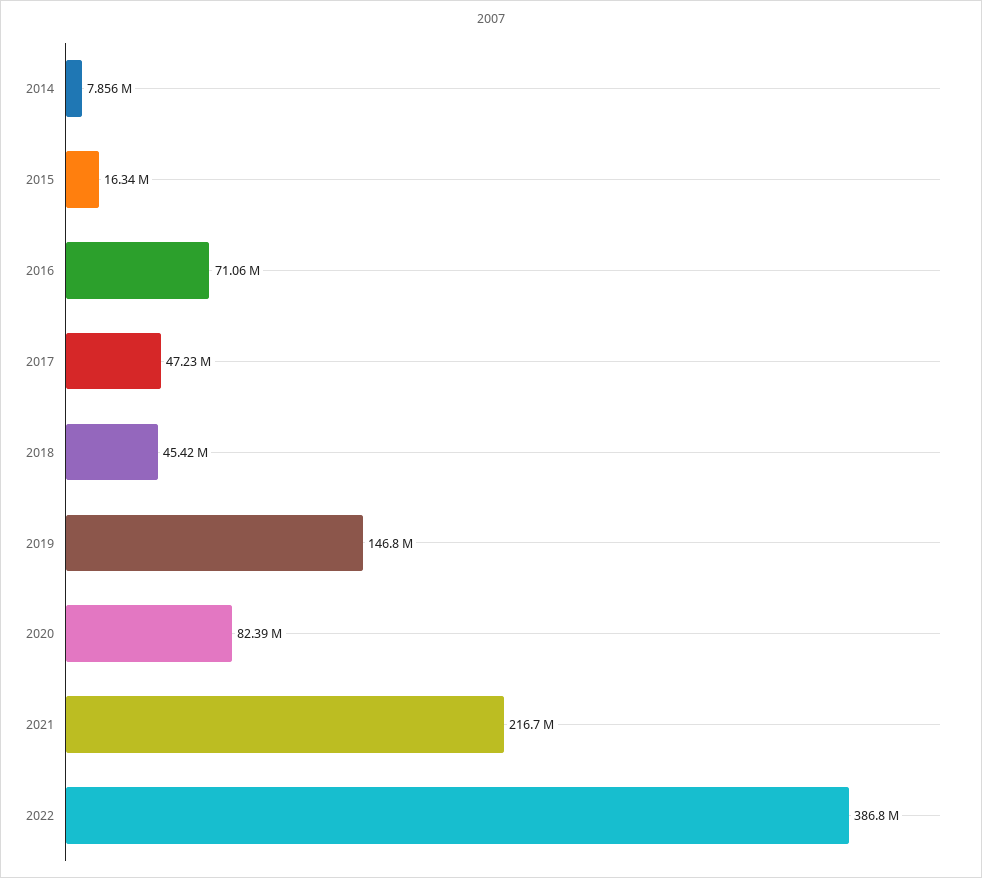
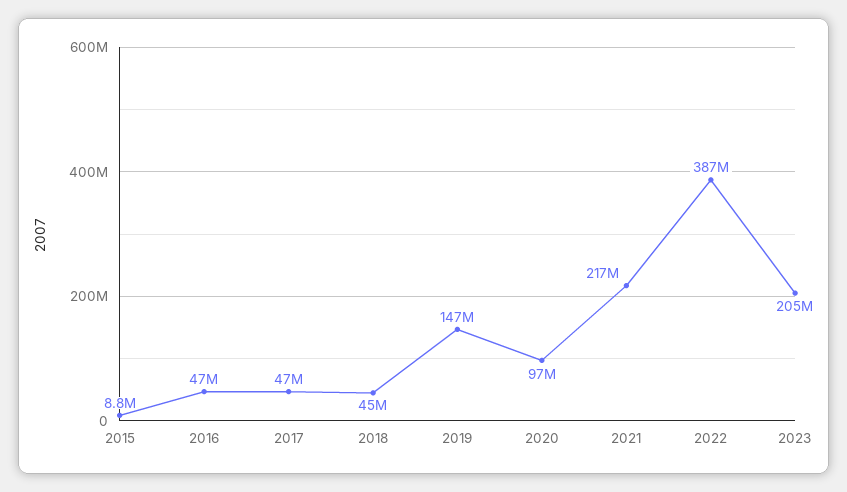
2014: 7856000 -> none
2015: 16340000 -> 8800000
2016: 71060000 -> 47000000
2020: 82390000 -> 97000000
2023: none -> 205000000

